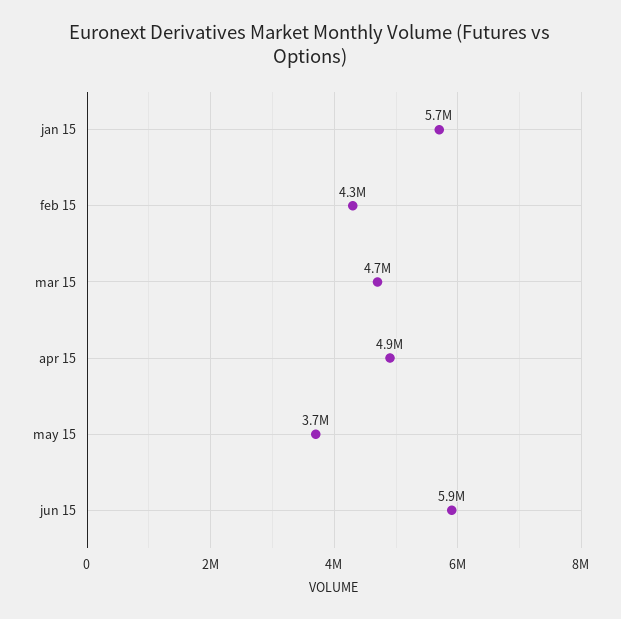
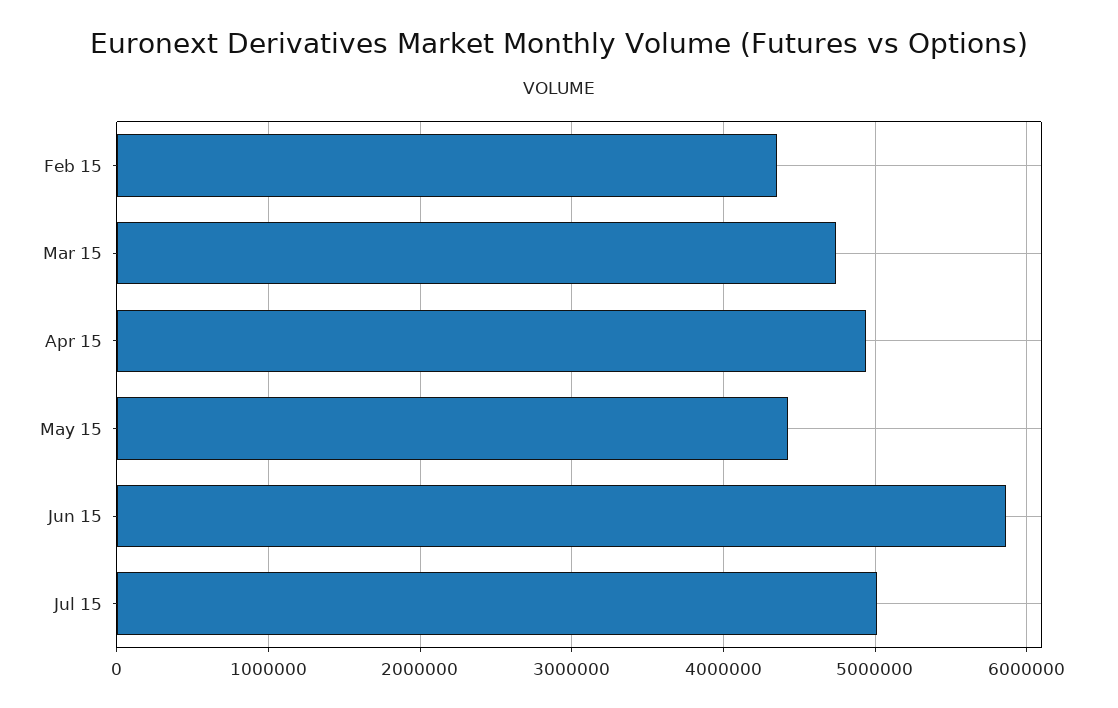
jan 15: 5700000 -> none
may 15: 3700000 -> 4400000
Jul 15: none -> 5000000

